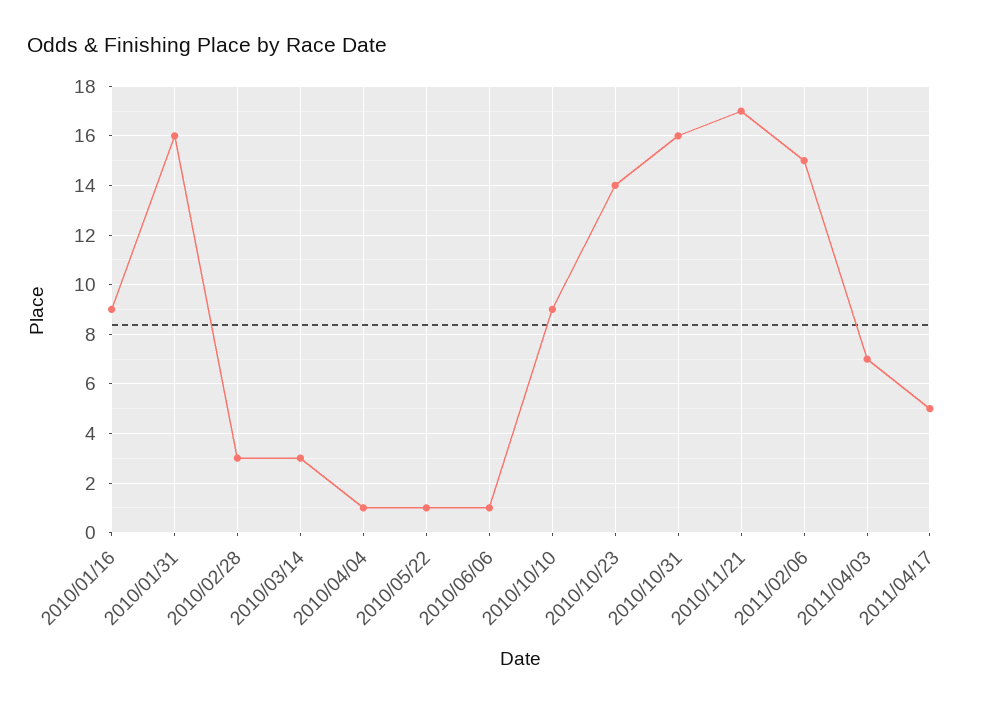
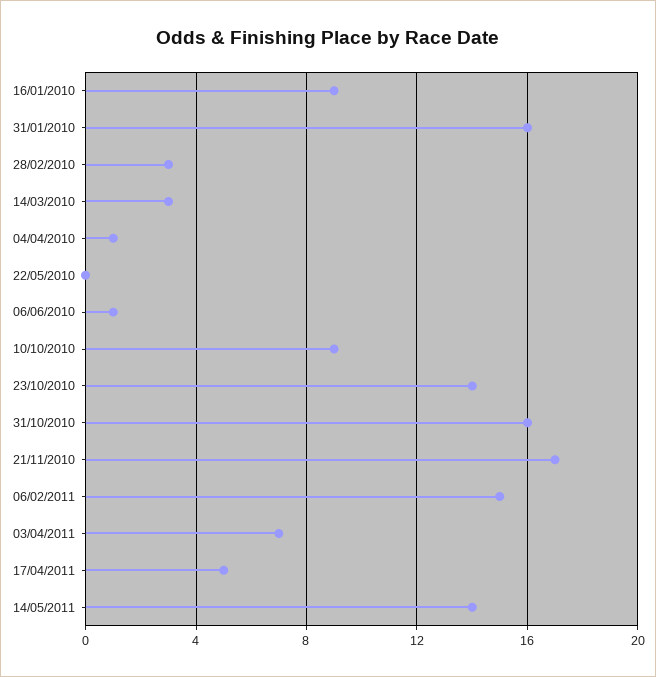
2010/05/22: 1 -> 0
14/05/2011: none -> 14

